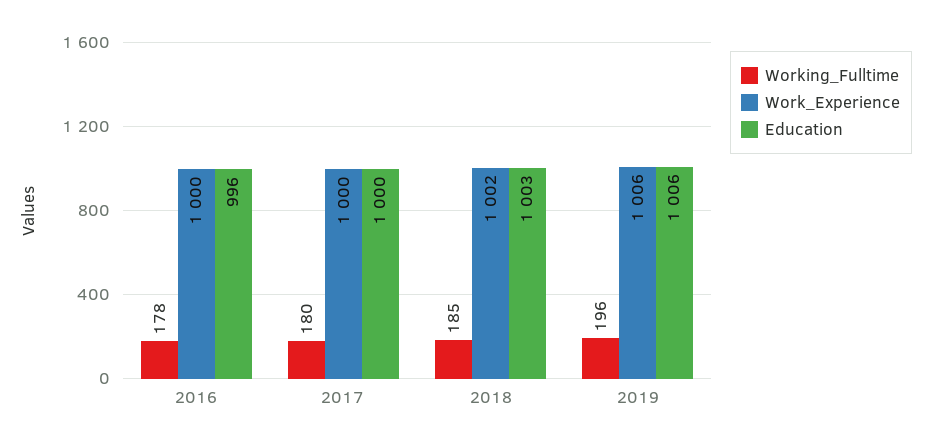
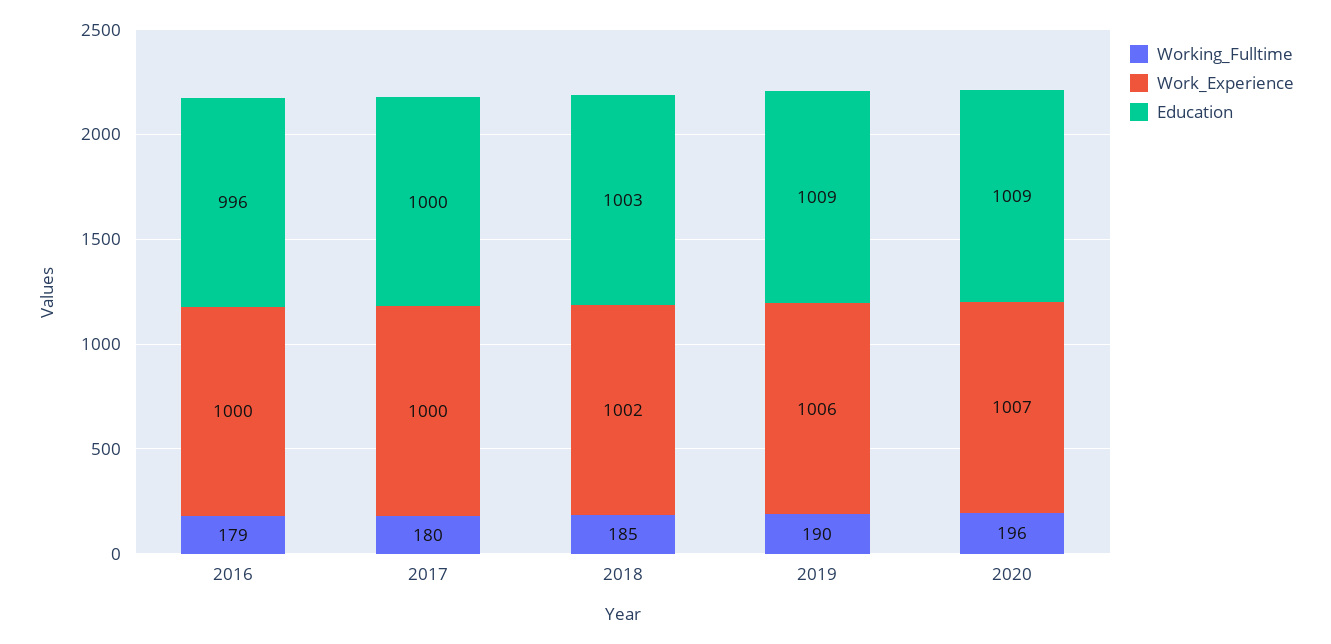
Working_Fulltime, 2016: 178 -> 179
Working_Fulltime, 2019: 196 -> 190
Education, 2019: 1006 -> 1009
Working_Fulltime, 2020: none -> 196
Work_Experience, 2020: none -> 1007
Education, 2020: none -> 1009

